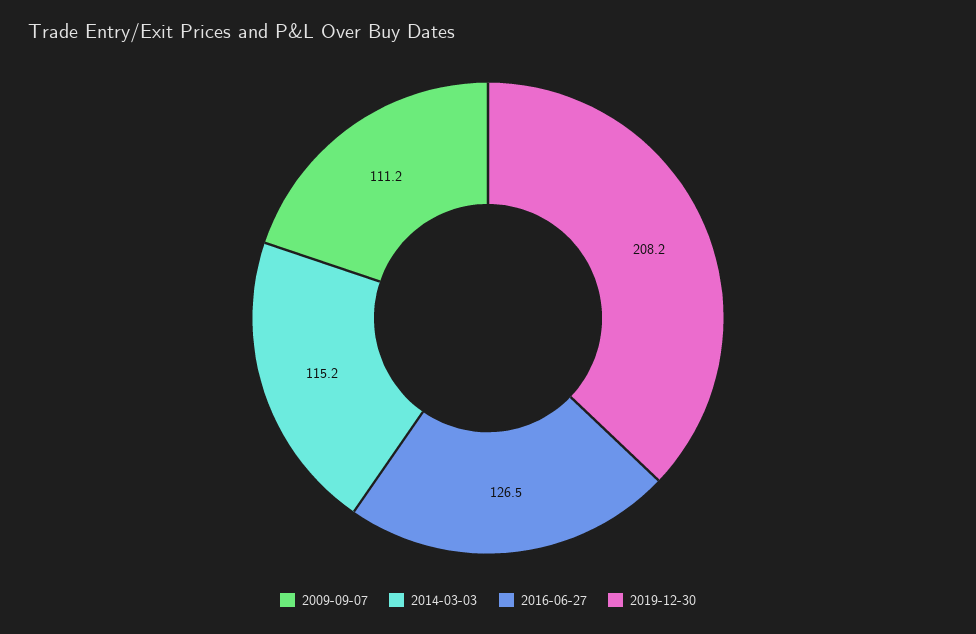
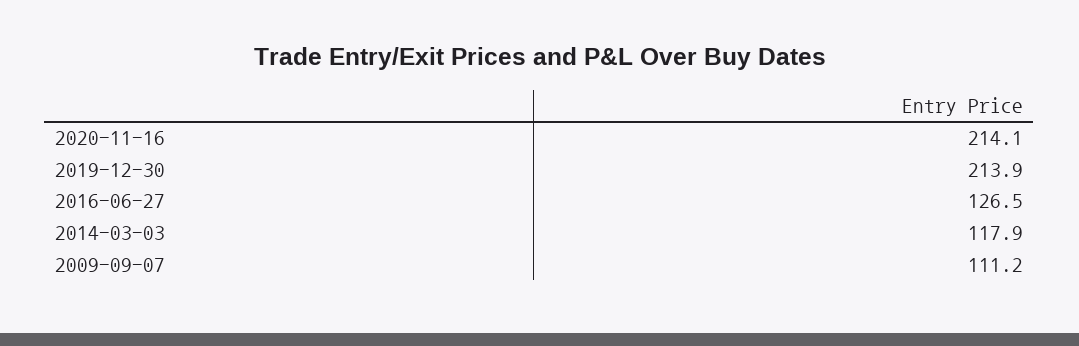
2014-03-03: 115.2 -> 117.9
2019-12-30: 208.2 -> 213.9
2020-11-16: none -> 214.1

